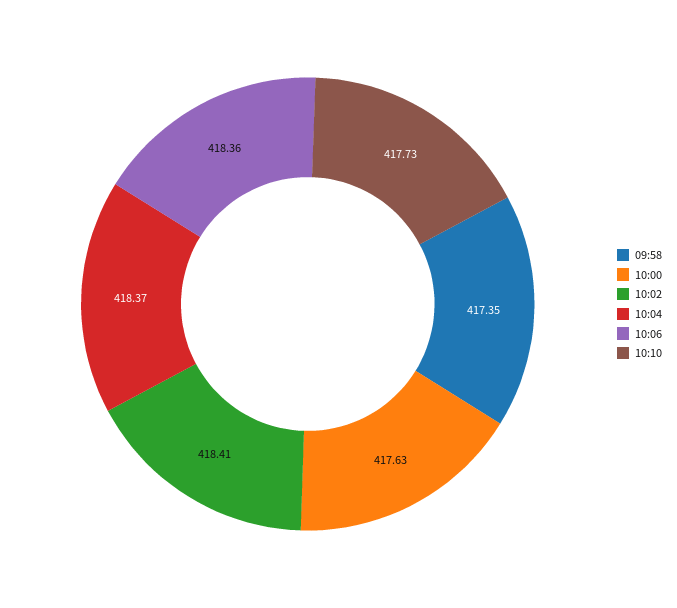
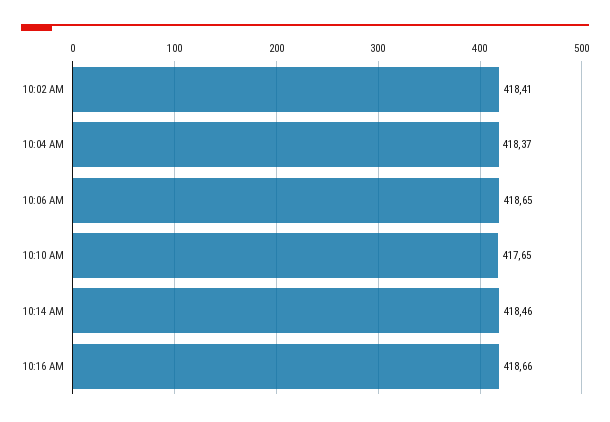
09:58: 417.35 -> none
10:00: 417.63 -> none
10:06: 418.36 -> 418.65
10:10: 417.73 -> 417.65
10:14 AM: none -> 418.46
10:16 AM: none -> 418.66

